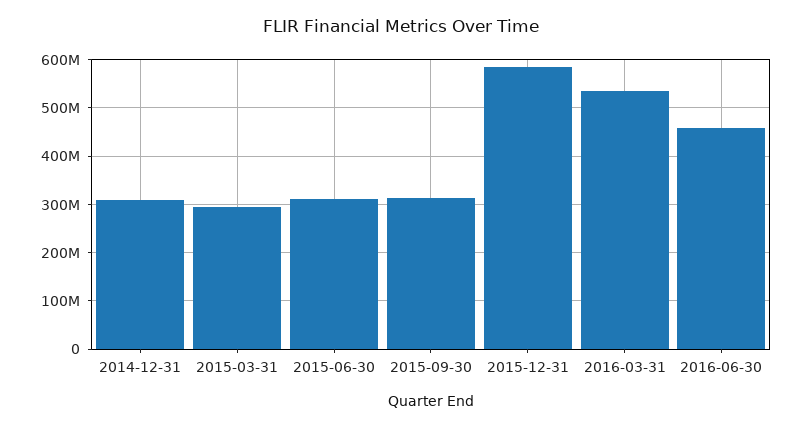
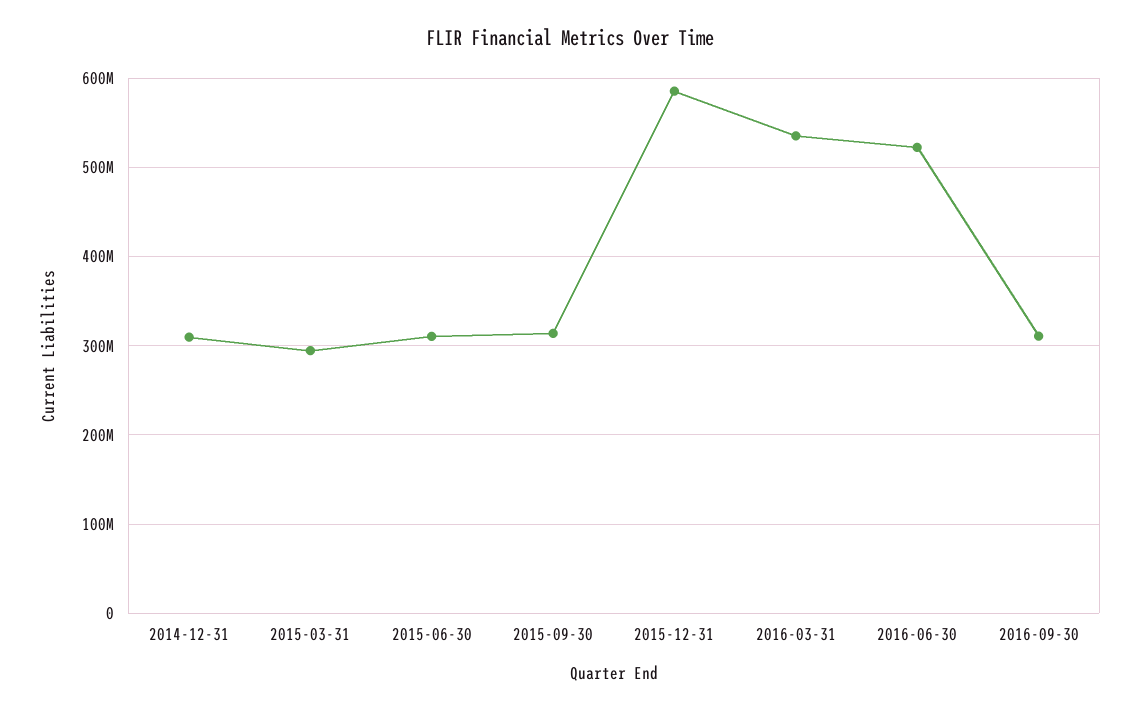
2016-06-30: 460000000 -> 520000000
2016-09-30: none -> 310000000

